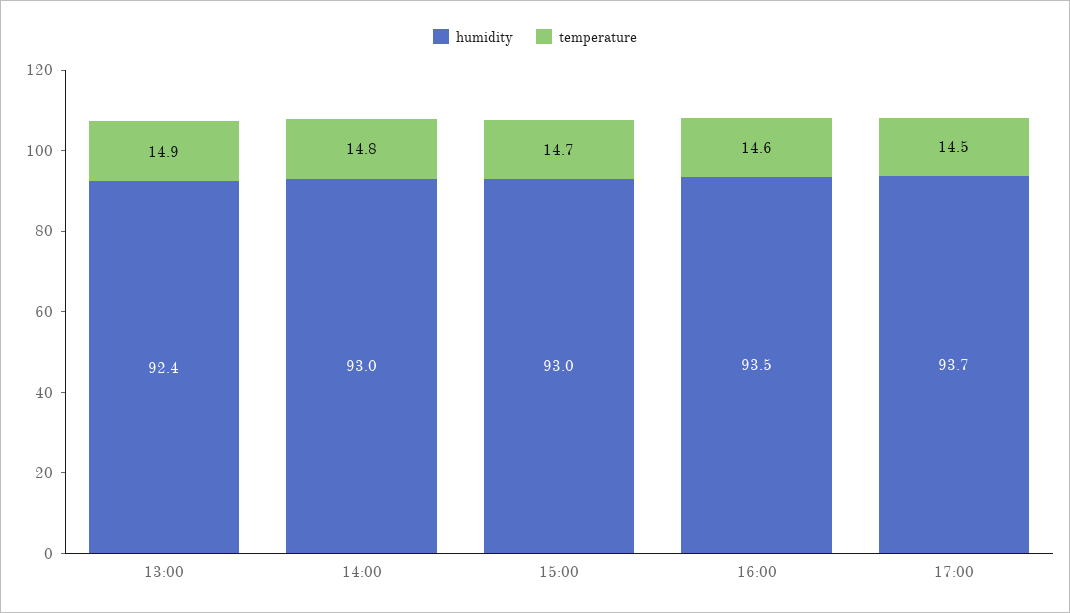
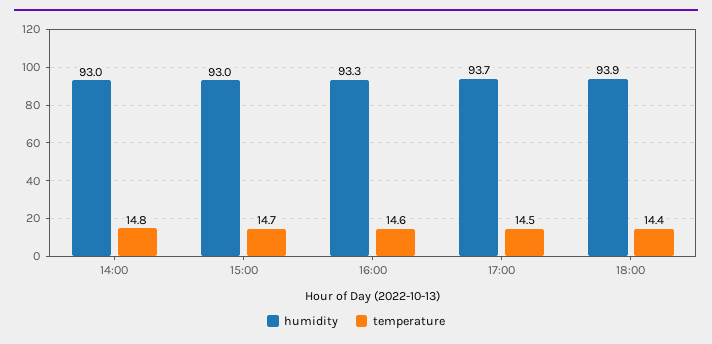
humidity, 13:00: 92.4 -> none
temperature, 13:00: 14.9 -> none
humidity, 16:00: 93.5 -> 93.3
humidity, 18:00: none -> 93.9
temperature, 18:00: none -> 14.4

